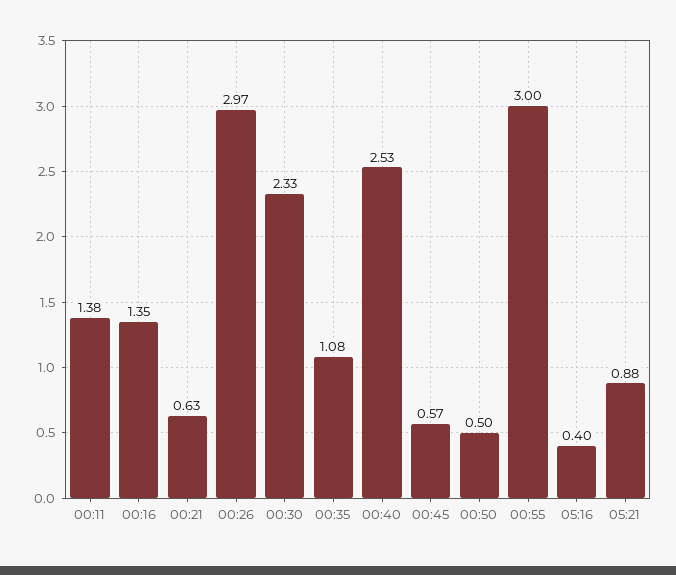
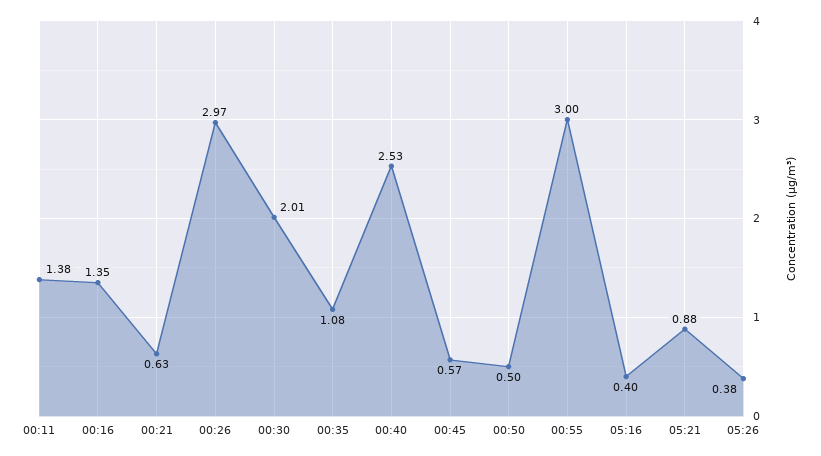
00:30: 2.33 -> 2.01
05:26: none -> 0.38

